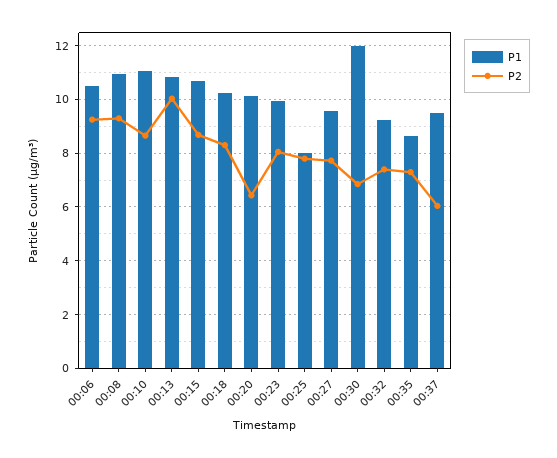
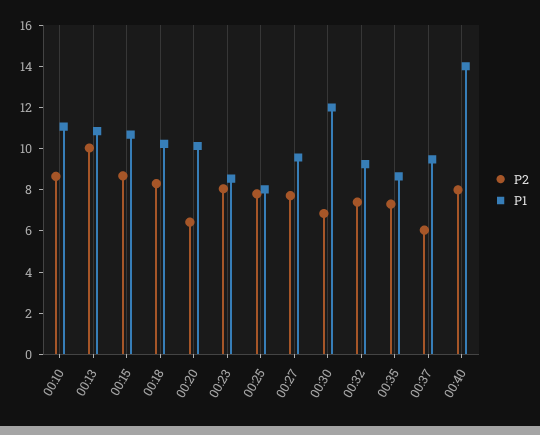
P1, 00:06: 10.5 -> none
P2, 00:06: 9.25 -> none
P1, 00:08: 11 -> none
P2, 00:08: 9.25 -> none
P1, 00:23: 10 -> 8.5
P2, 00:40: none -> 8
P1, 00:40: none -> 14

